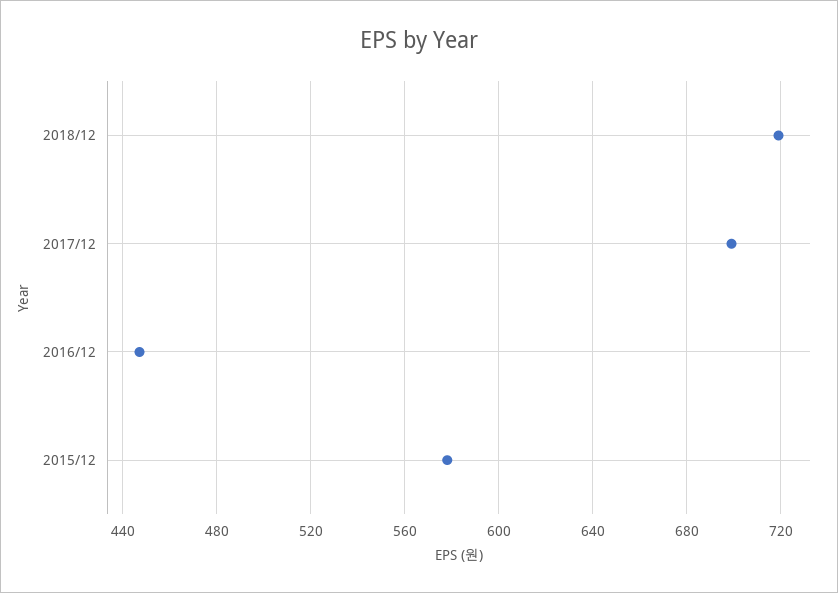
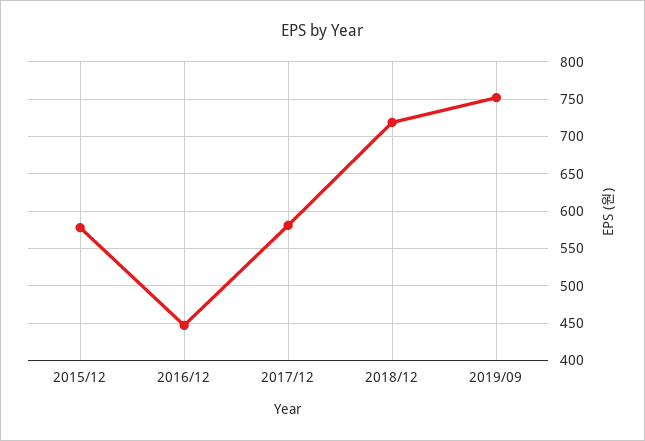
2017/12: 700 -> 580
2019/09: none -> 750

